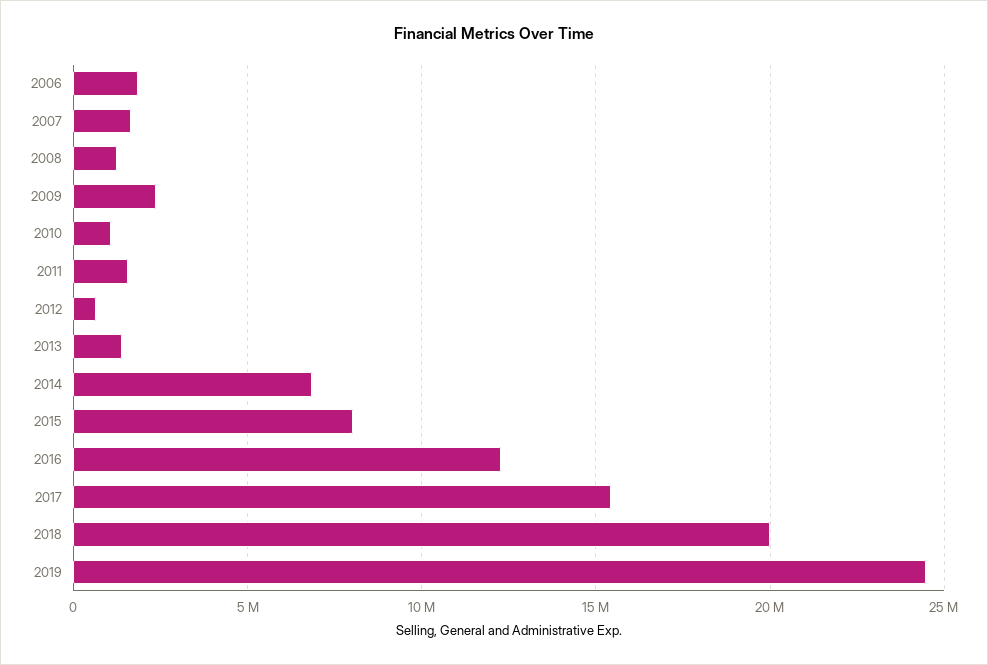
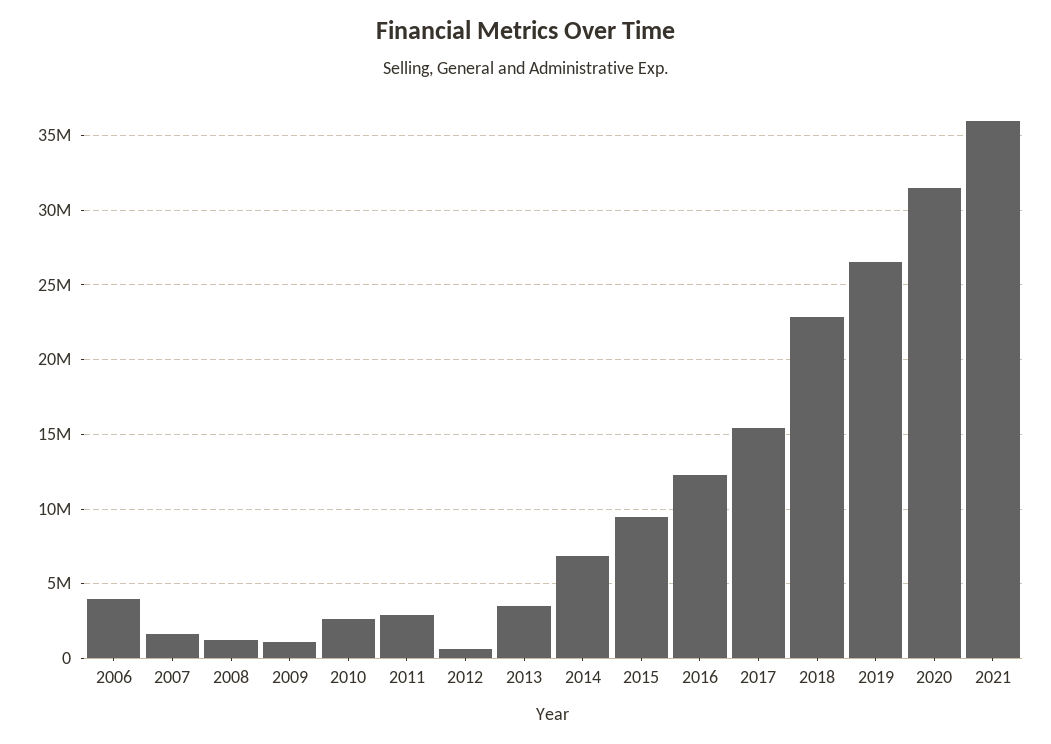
2006: 2000000 -> 4000000
2009: 2500000 -> 1000000
2010: 1000000 -> 2500000
2011: 1500000 -> 3000000
2013: 1500000 -> 3500000
2015: 8000000 -> 9500000
2018: 20000000 -> 23000000
2019: 24500000 -> 26500000
2020: none -> 31500000
2021: none -> 36000000

